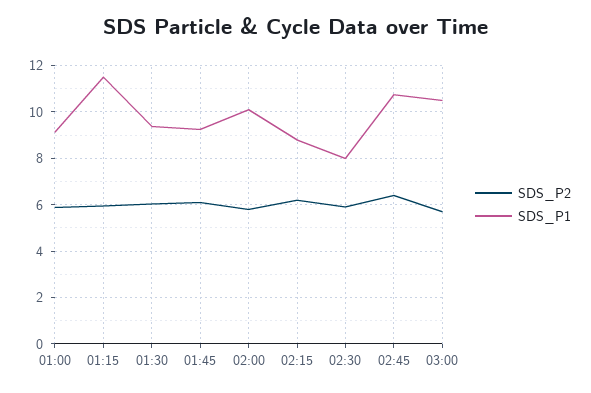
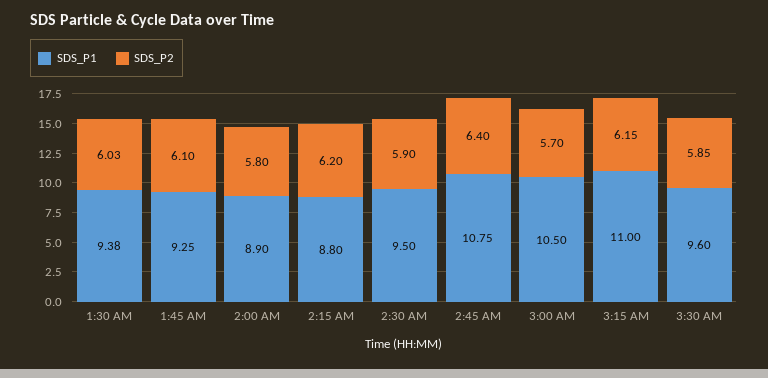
SDS_P2, 01:00: 6 -> none
SDS_P1, 01:00: 9 -> none
SDS_P2, 01:15: 6 -> none
SDS_P1, 01:15: 11.5 -> none
SDS_P1, 02:00: 10 -> 8.9
SDS_P1, 02:30: 8 -> 9.5
SDS_P1, 3:15 AM: none -> 11
SDS_P2, 3:15 AM: none -> 6.15
SDS_P1, 3:30 AM: none -> 9.6
SDS_P2, 3:30 AM: none -> 5.85

